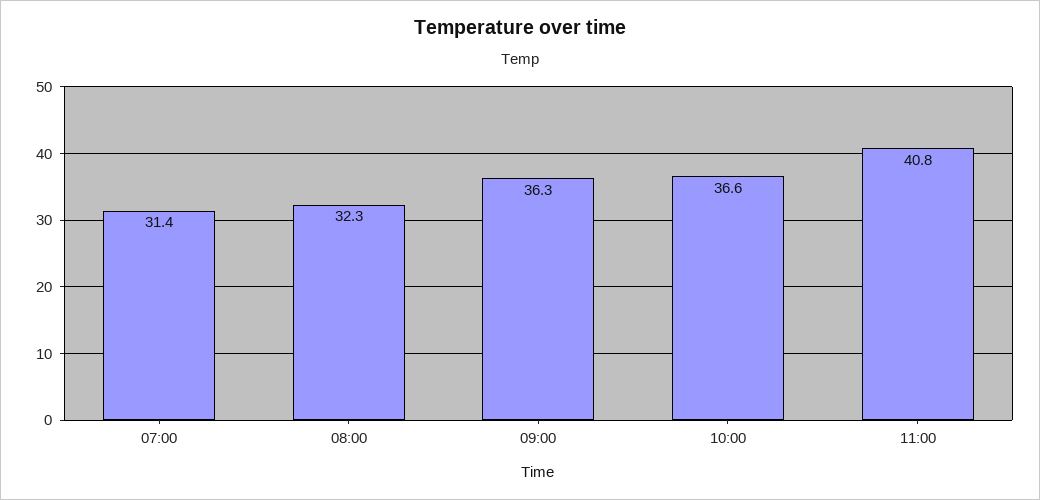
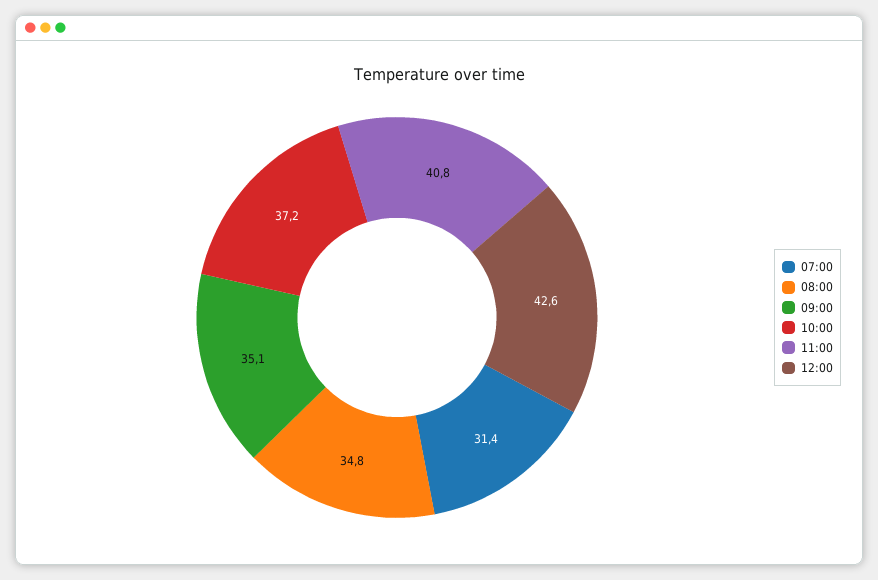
08:00: 32.3 -> 34.8
09:00: 36.3 -> 35.1
10:00: 36.6 -> 37.2
12:00: none -> 42.6

